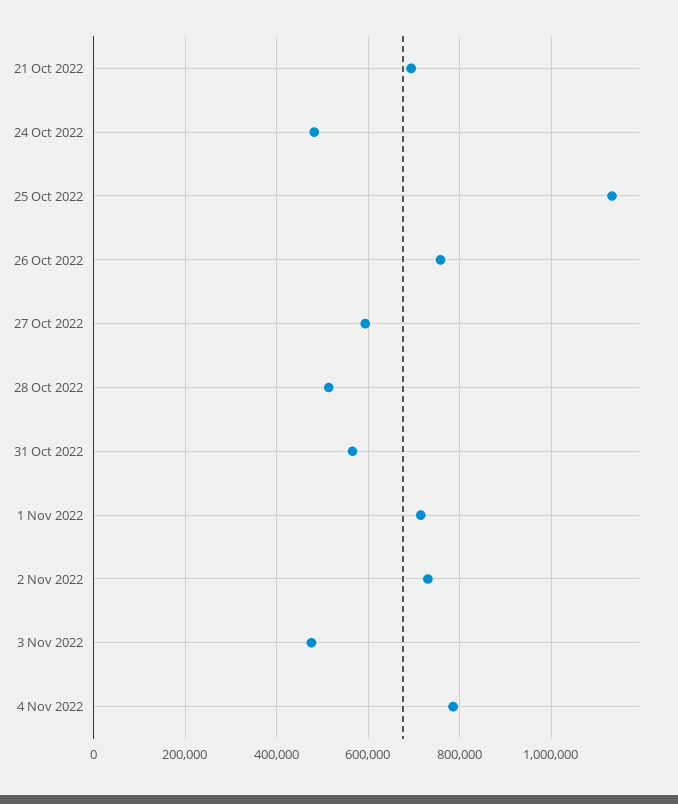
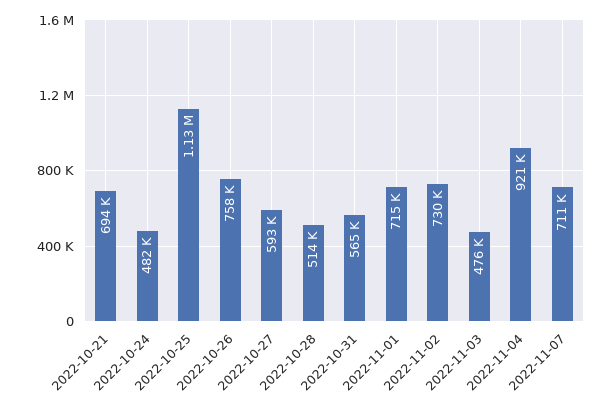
4 Nov 2022: 780000 -> 921000
2022-11-07: none -> 711000

